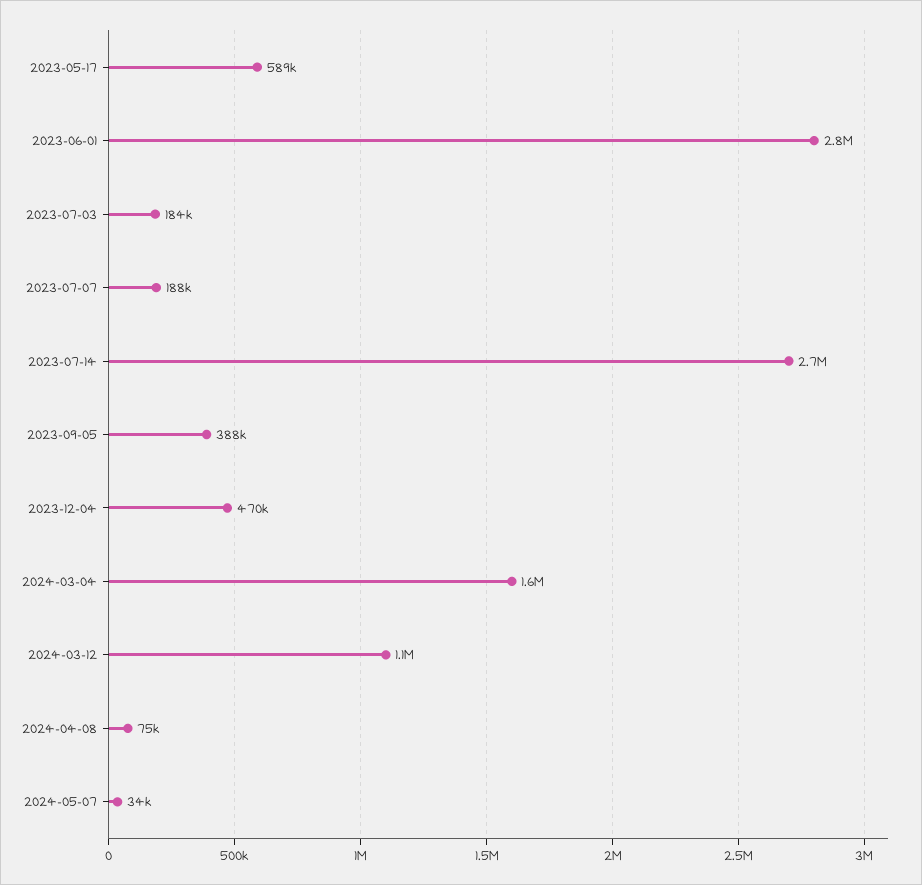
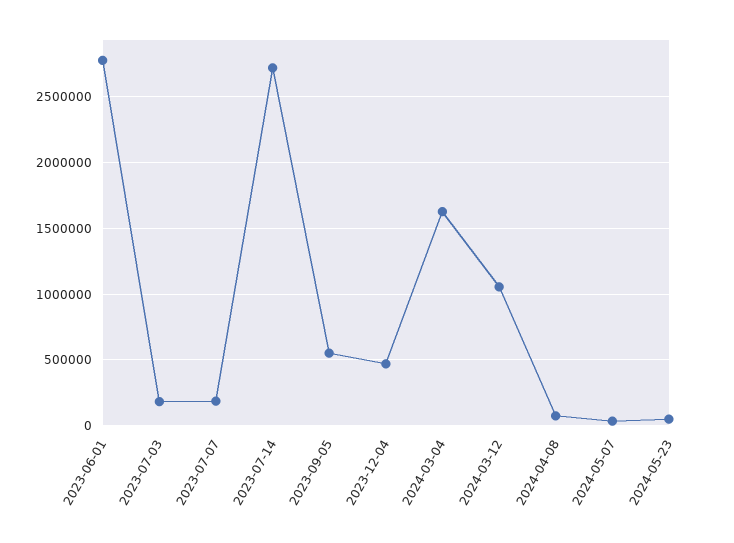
2023-05-17: 589000 -> none
2023-09-05: 388000 -> 550000
2024-05-23: none -> 50000

